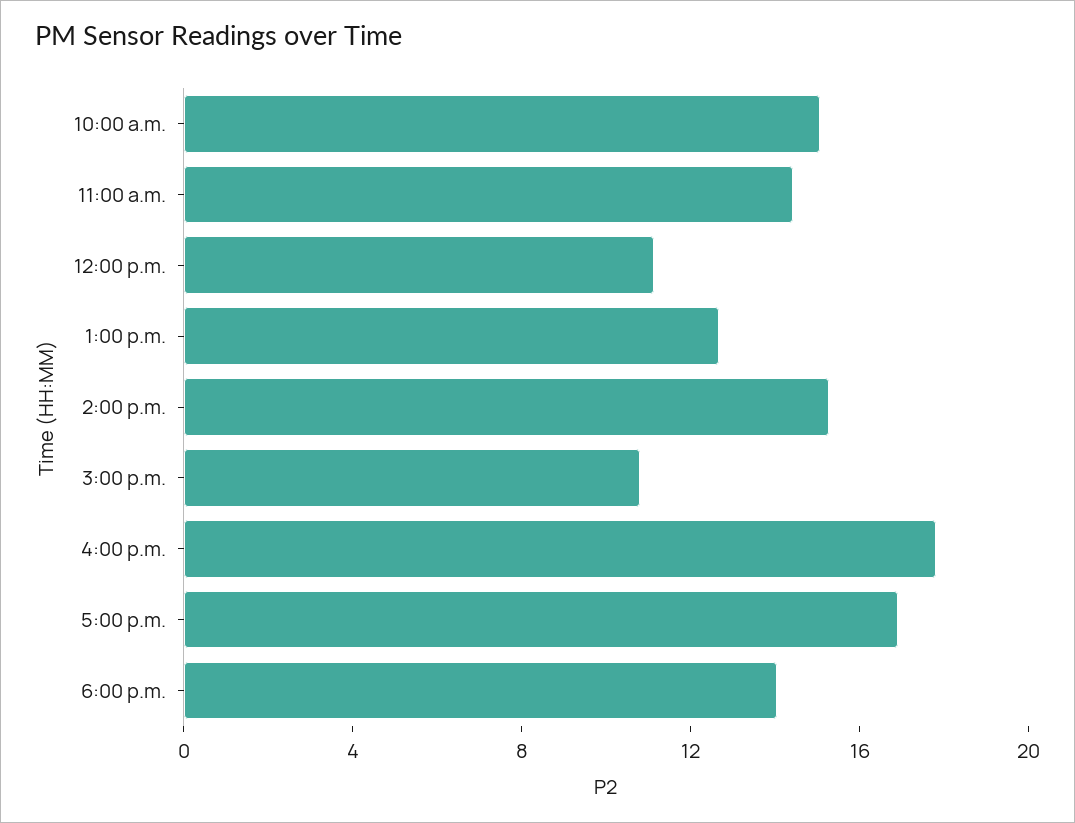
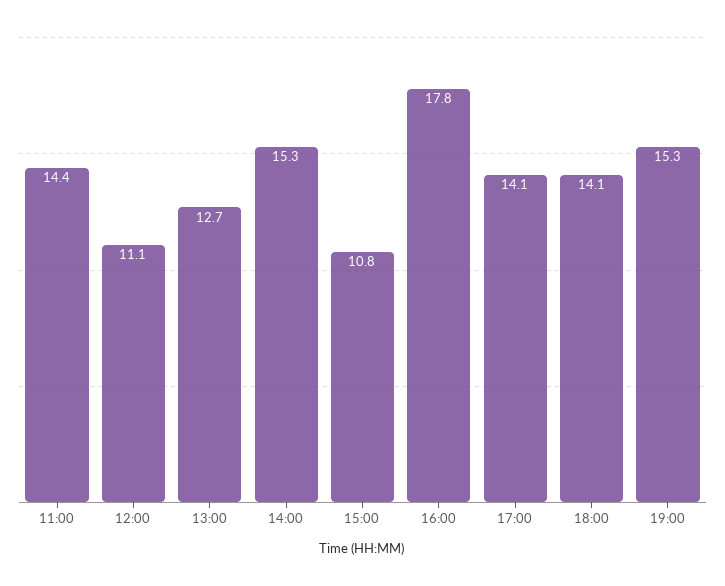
10:00 a.m.: 15 -> none
5:00 p.m.: 17 -> 14.1
19:00: none -> 15.3

